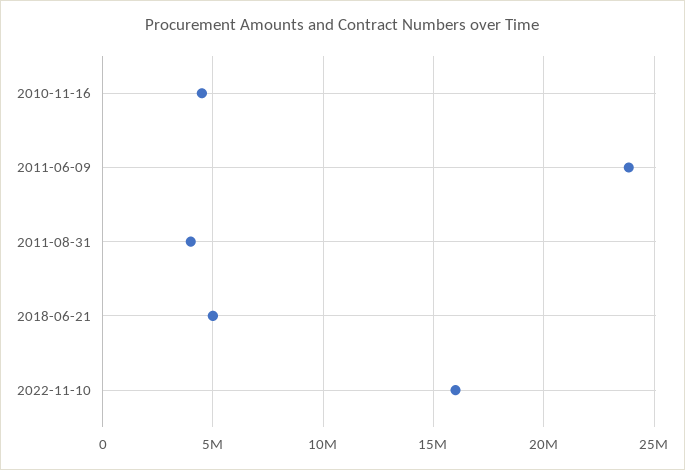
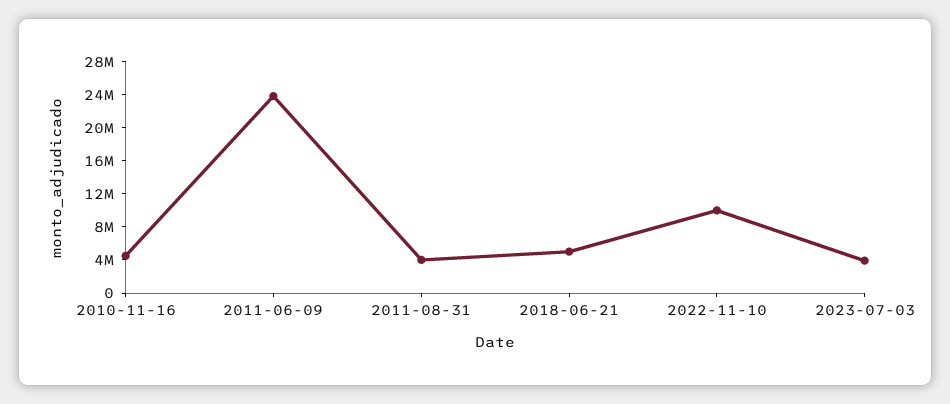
2022-11-10: 16000000 -> 10000000
2023-07-03: none -> 4000000

